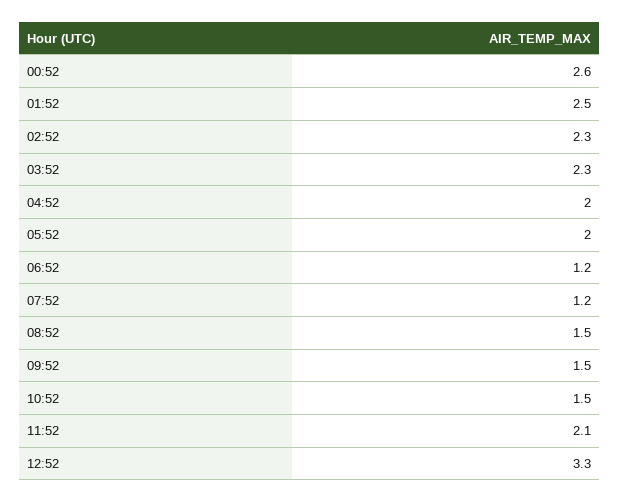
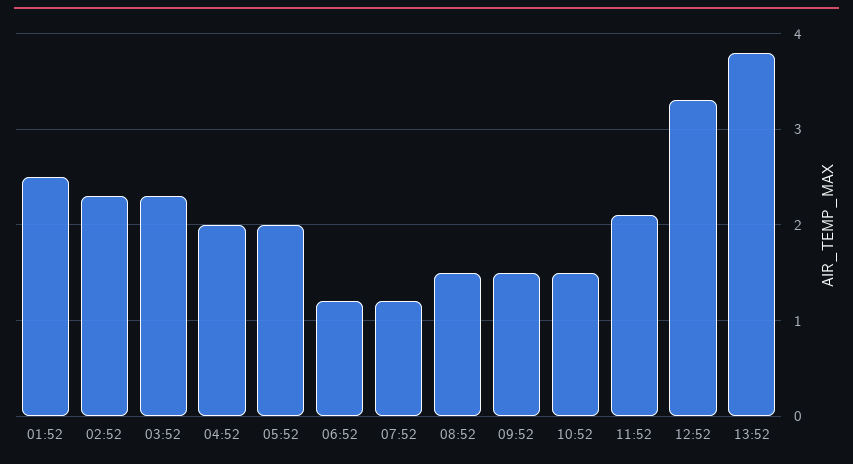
00:52: 2.6 -> none
13:52: none -> 3.8

